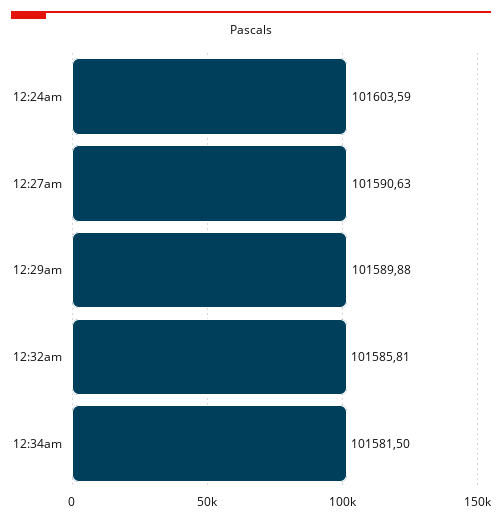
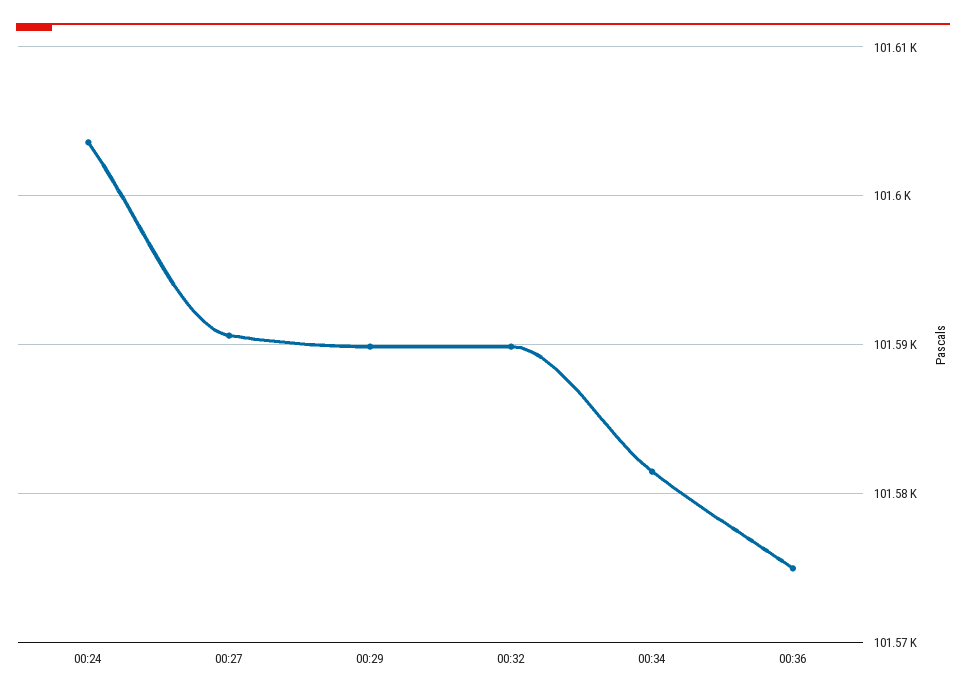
12:32am: 101585.81 -> 101590
00:36: none -> 101575

